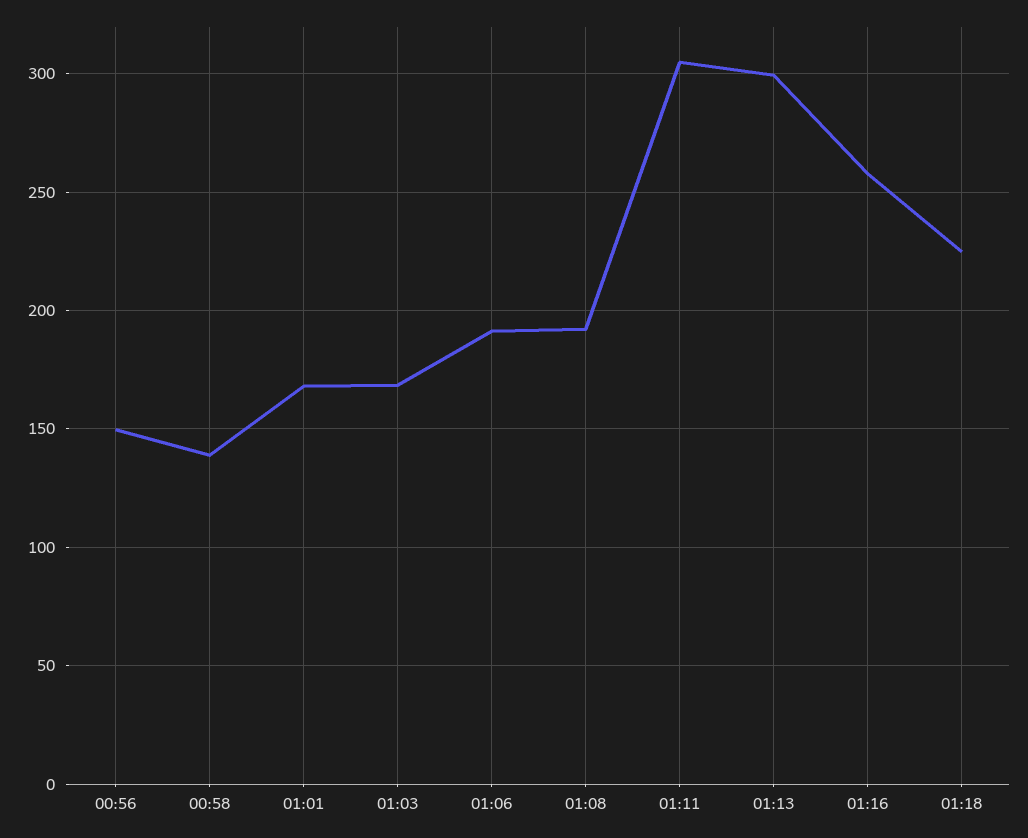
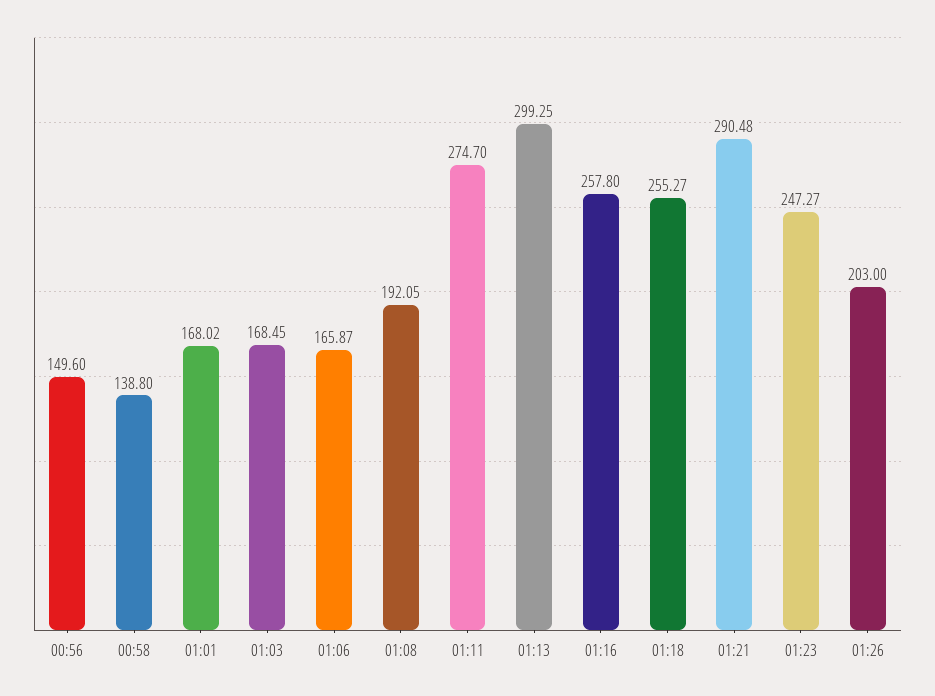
01:06: 190 -> 165.87
01:11: 305 -> 274.7
01:18: 225 -> 255.27
01:21: none -> 290.48
01:23: none -> 247.27
01:26: none -> 203

